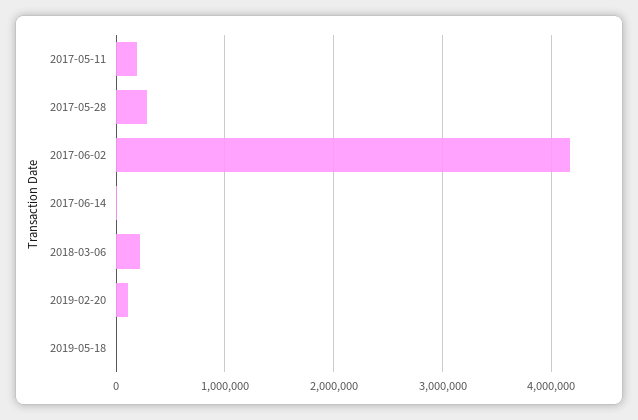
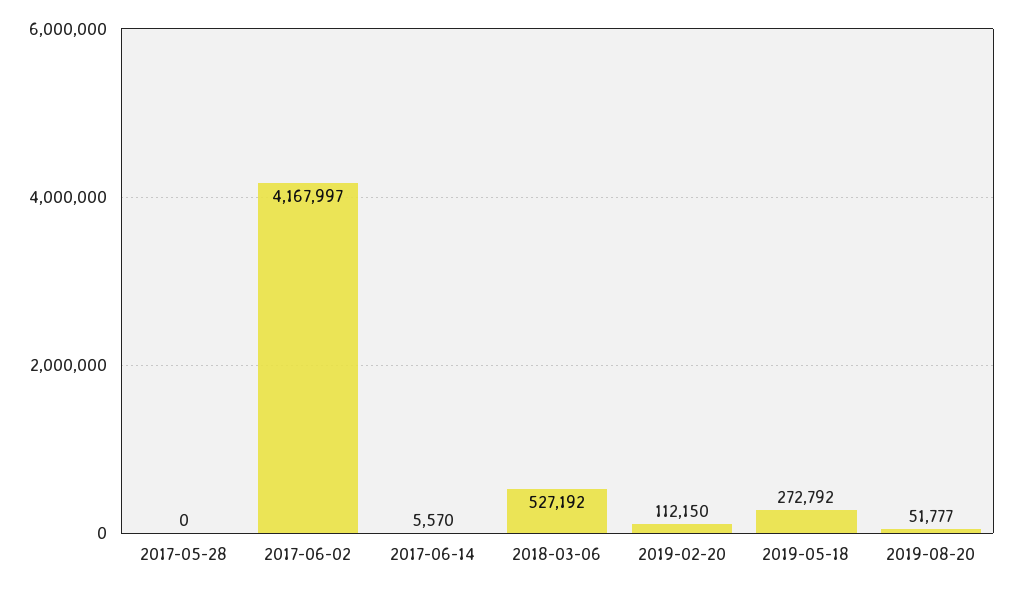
2017-05-11: 200000 -> none
2017-05-28: 300000 -> 0
2018-03-06: 200000 -> 527192
2019-05-18: 0 -> 272792
2019-08-20: none -> 51777

